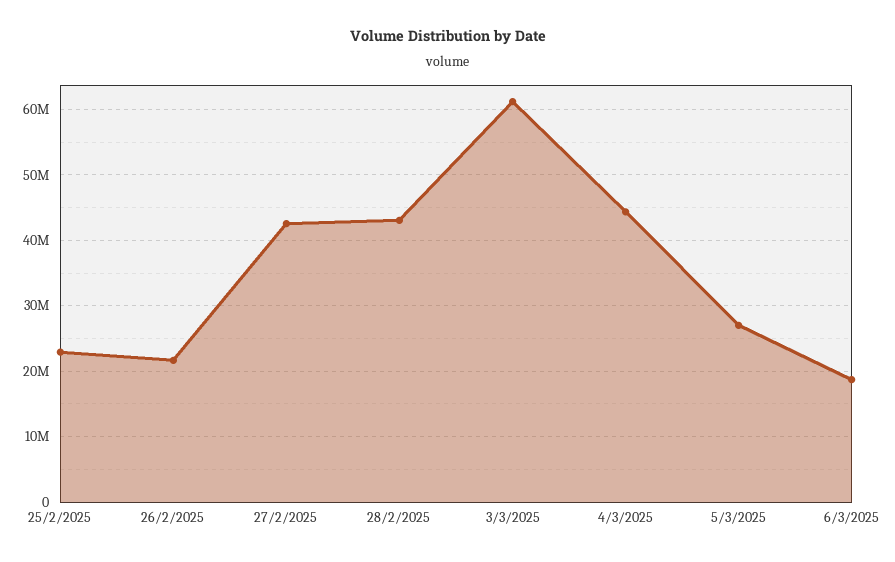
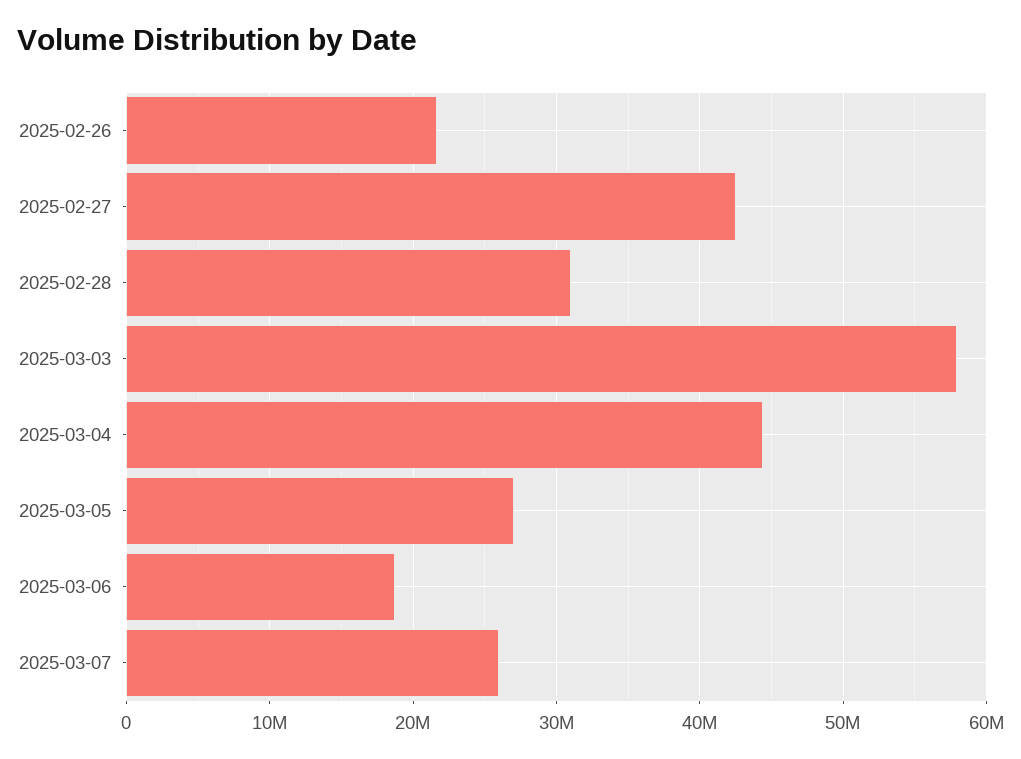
25/2/2025: 23000000 -> none
28/2/2025: 43000000 -> 31000000
3/3/2025: 61000000 -> 58000000
2025-03-07: none -> 26000000

